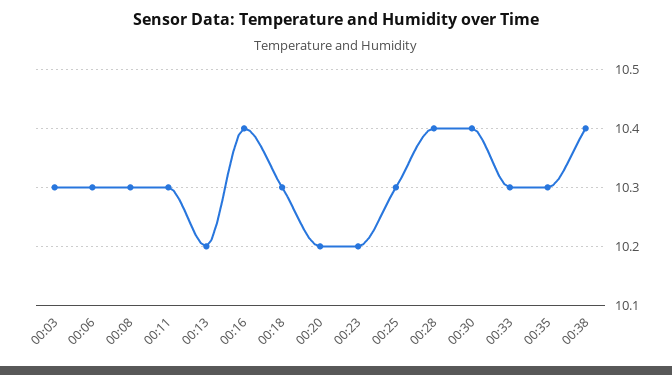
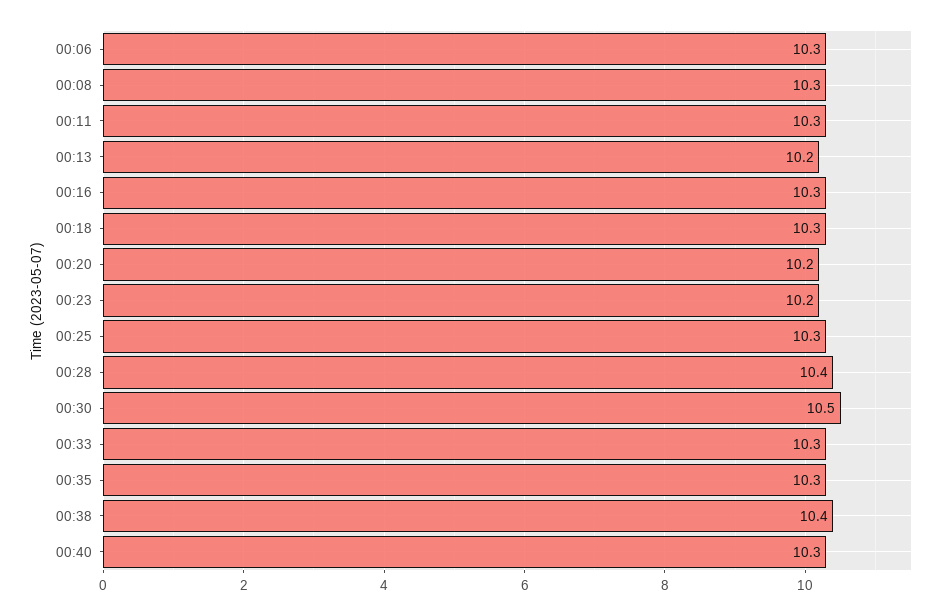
00:03: 10.3 -> none
00:16: 10.4 -> 10.3
00:30: 10.4 -> 10.5
00:40: none -> 10.3

